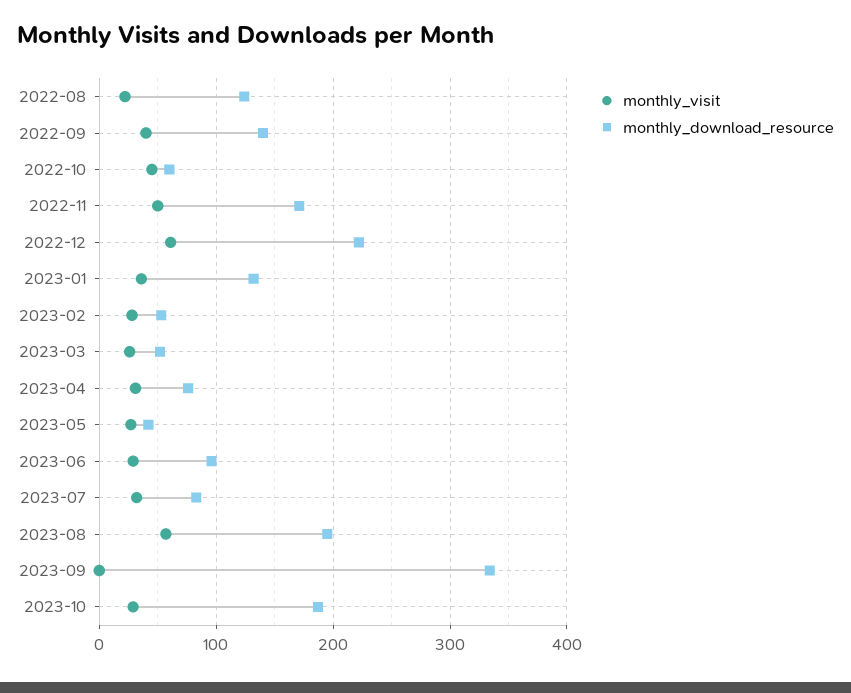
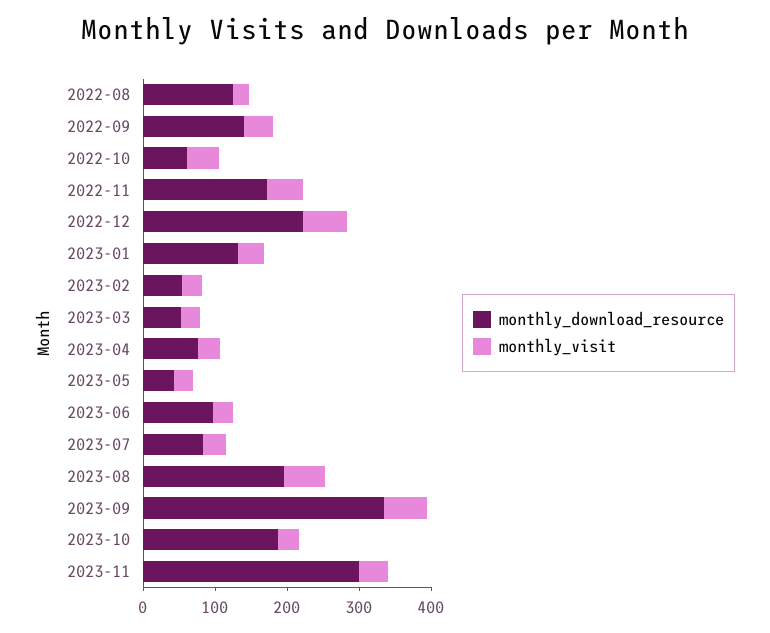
monthly_visit, 2023-09: 0 -> 60
monthly_download_resource, 2023-11: none -> 300
monthly_visit, 2023-11: none -> 40

